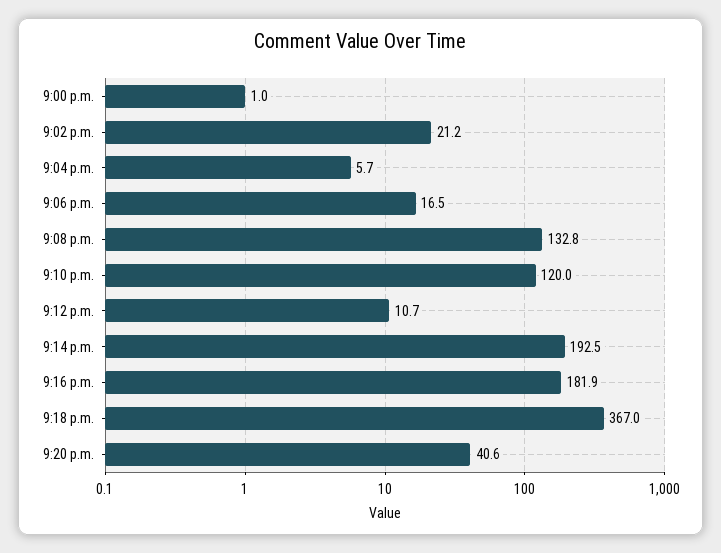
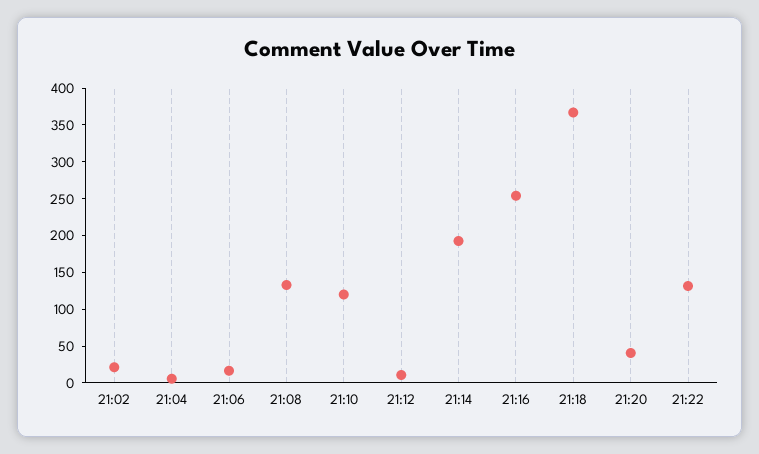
9:00 p.m.: 1 -> none
9:16 p.m.: 181.9 -> 250
21:22: none -> 125

